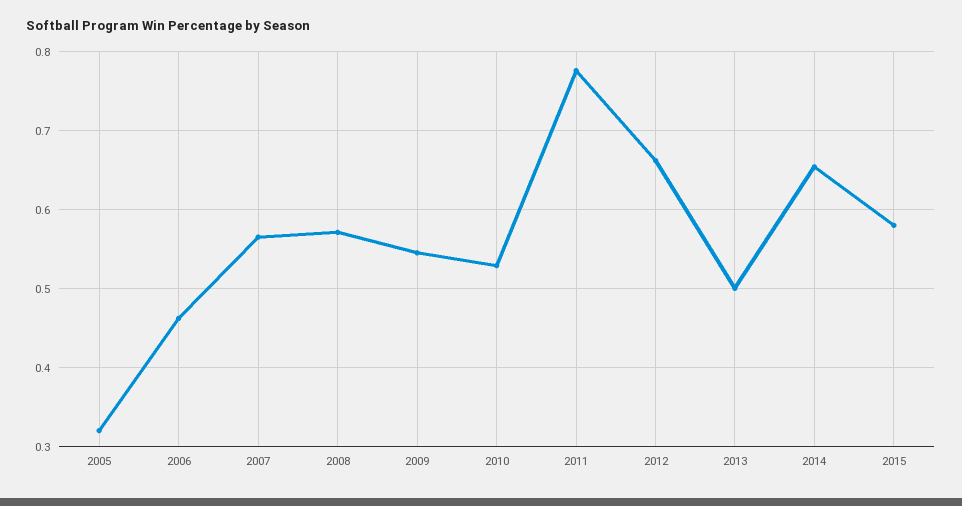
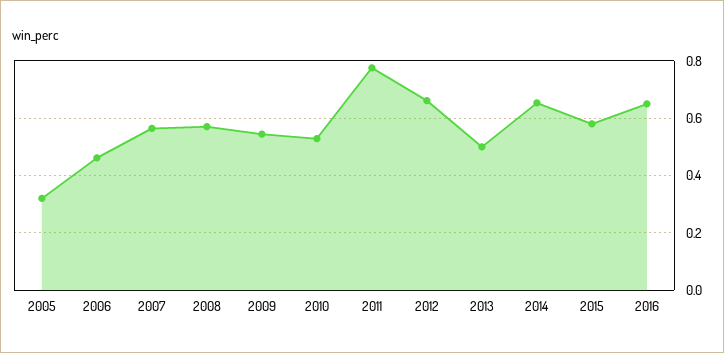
2016: none -> 0.65

